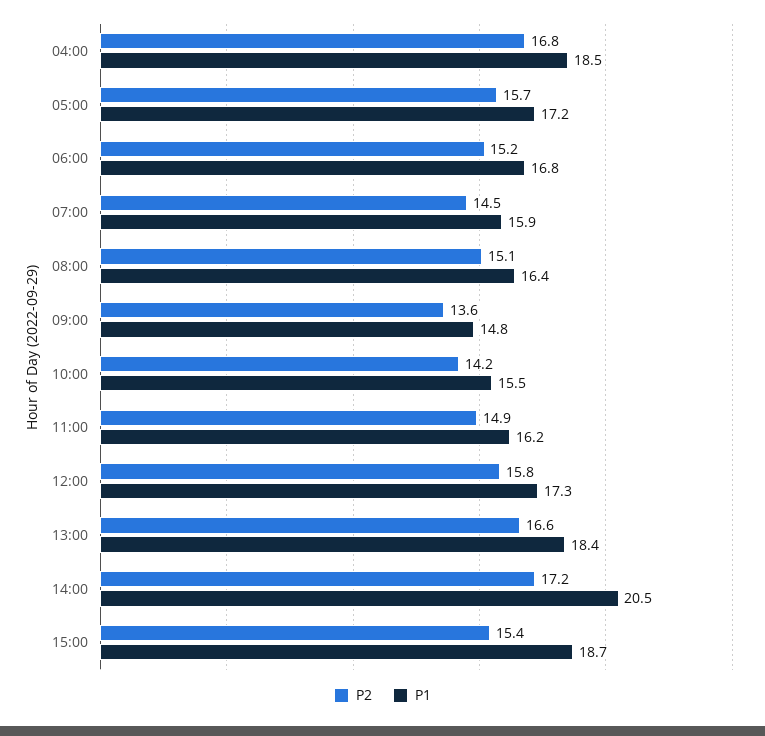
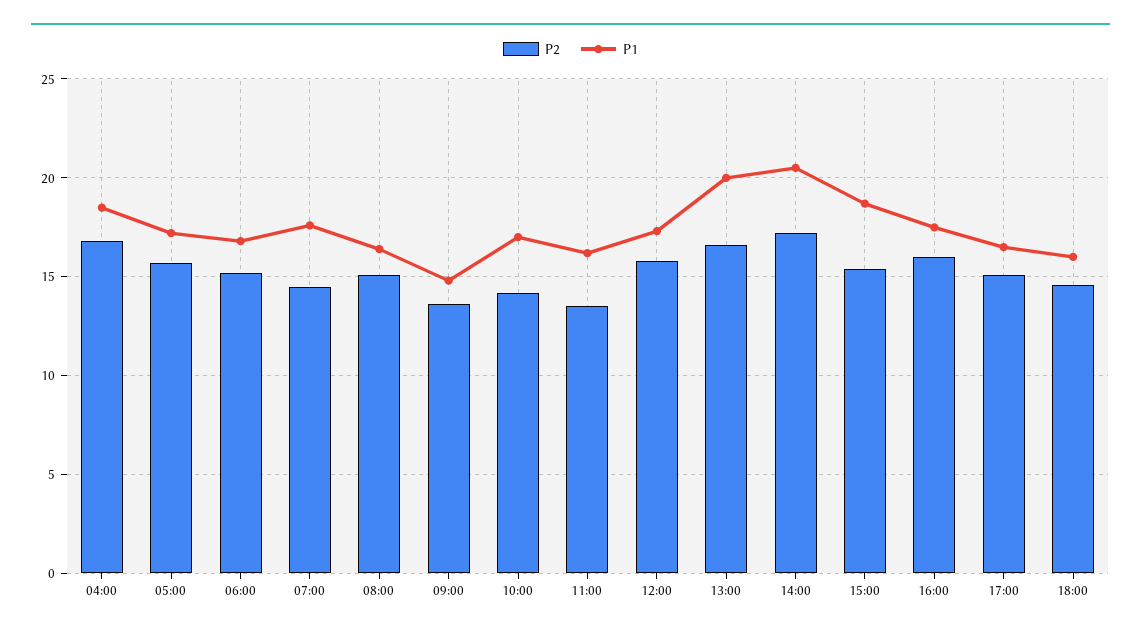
P1, 07:00: 15.9 -> 17.5
P1, 10:00: 15.5 -> 17
P2, 11:00: 14.9 -> 13.5
P1, 13:00: 18.4 -> 20
P2, 16:00: none -> 16
P1, 16:00: none -> 17.5
P2, 17:00: none -> 15
P1, 17:00: none -> 16.5
P2, 18:00: none -> 14.5
P1, 18:00: none -> 16

